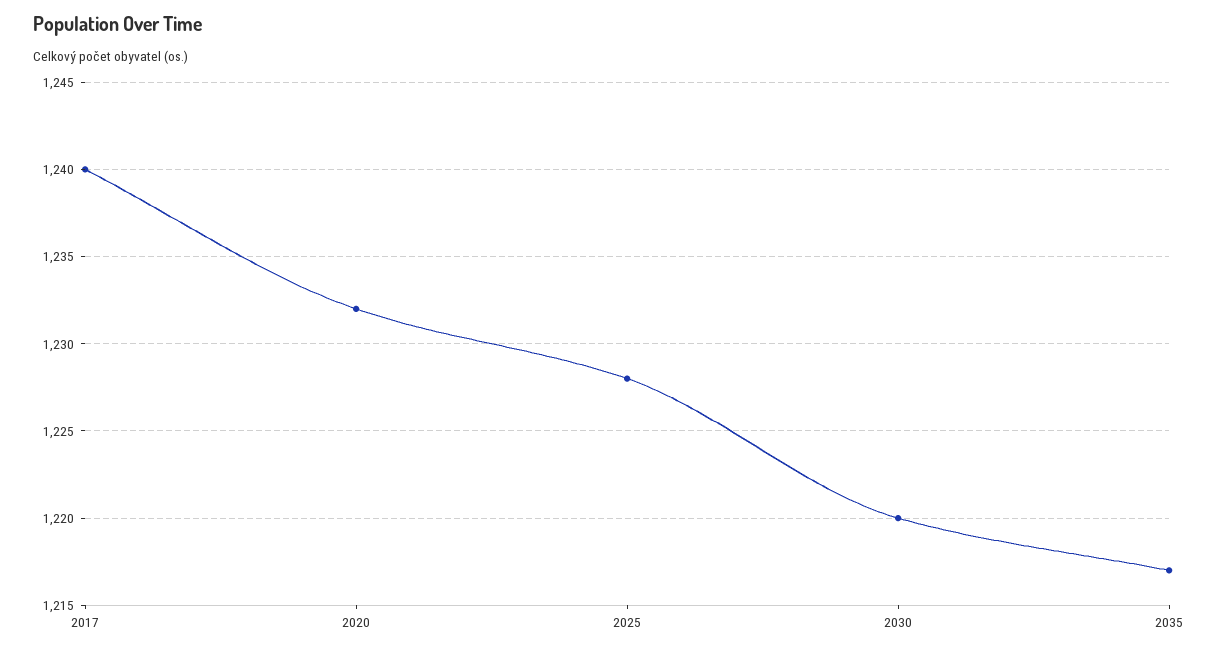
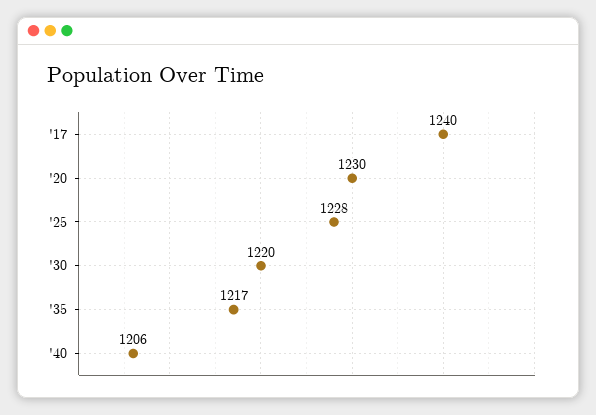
2020: 1232 -> 1230
'40: none -> 1206

